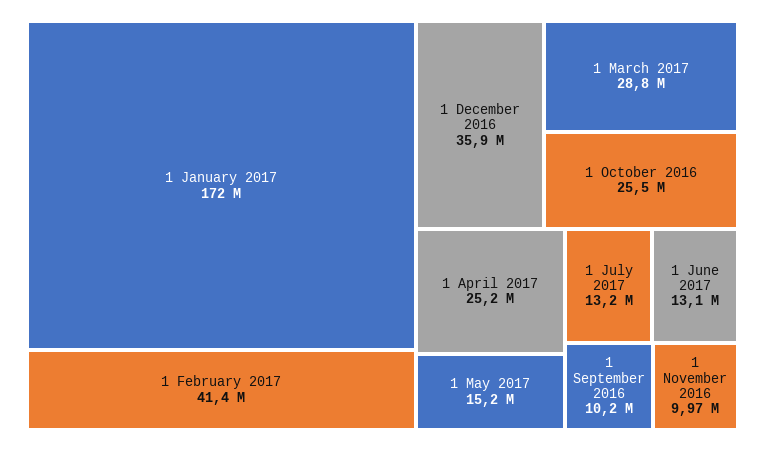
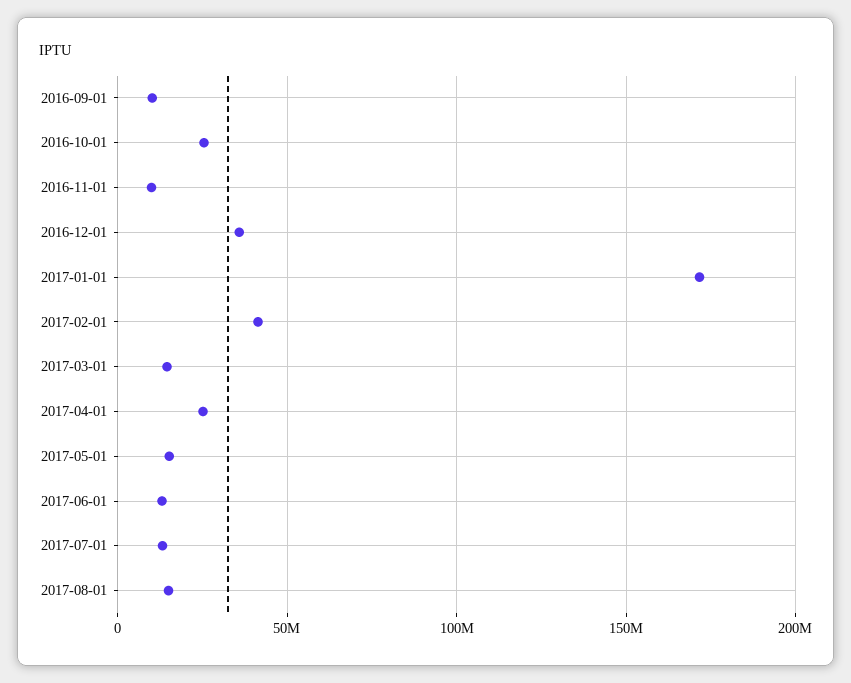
1 March 2017: 28800000 -> 15000000
2017-08-01: none -> 15000000

